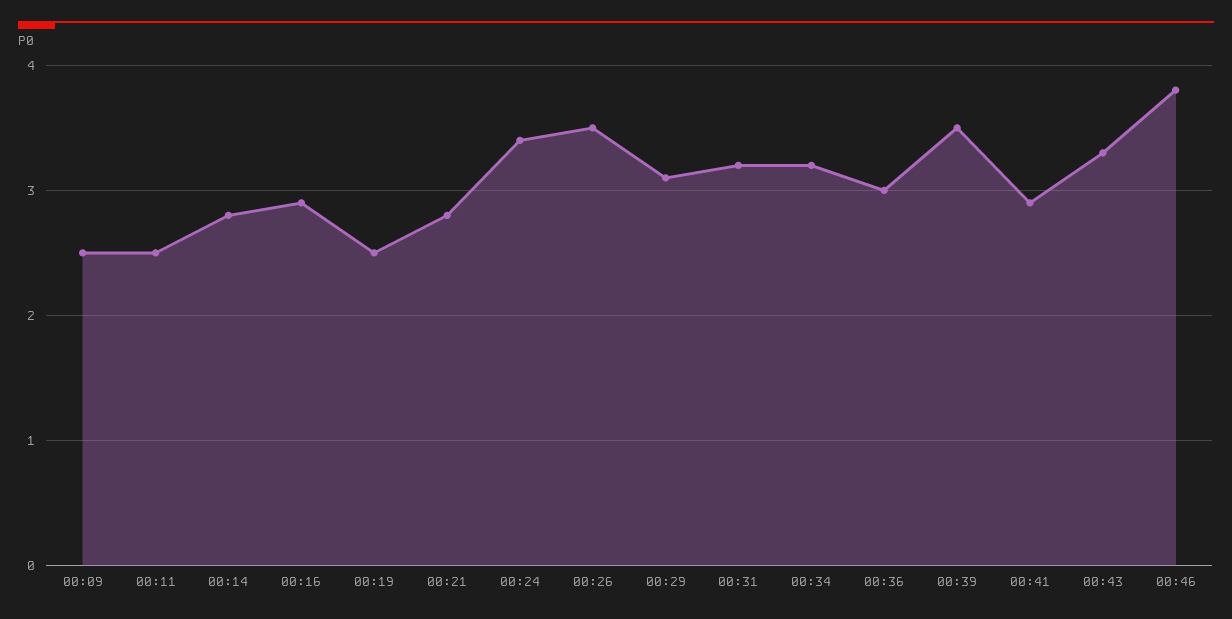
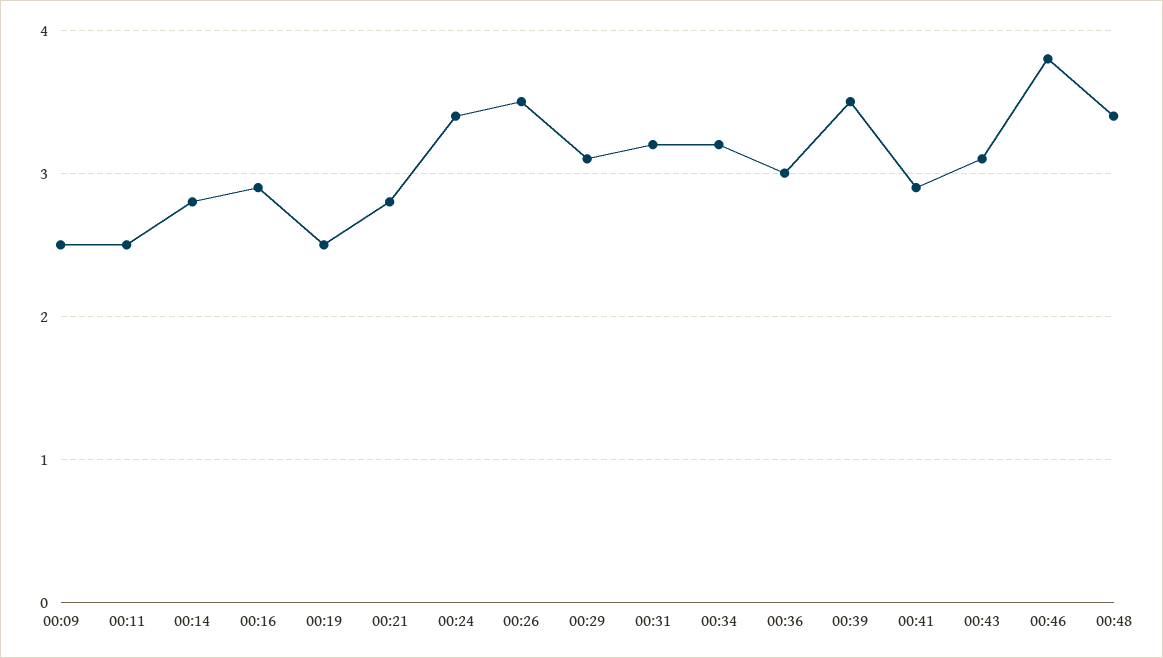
00:43: 3.3 -> 3.1
00:48: none -> 3.4

